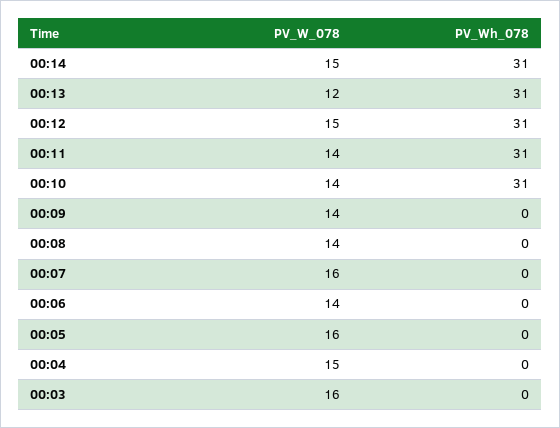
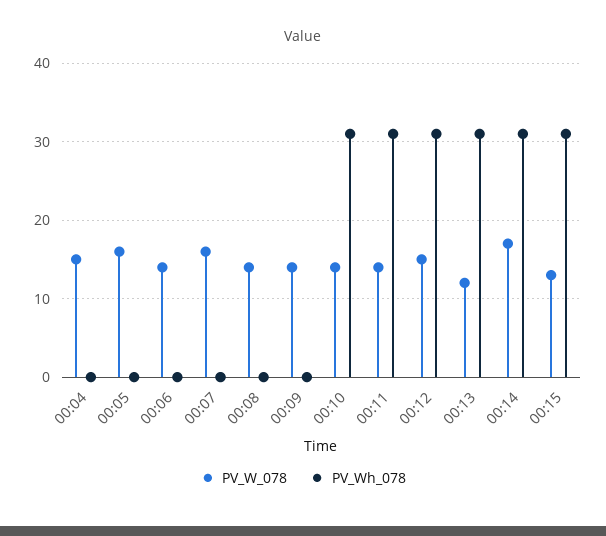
PV_W_078, 00:14: 15 -> 17
PV_W_078, 00:03: 16 -> none
PV_Wh_078, 00:03: 0 -> none
PV_W_078, 00:15: none -> 13
PV_Wh_078, 00:15: none -> 31

